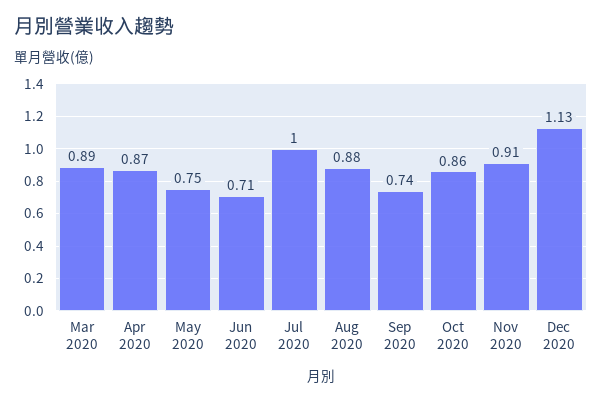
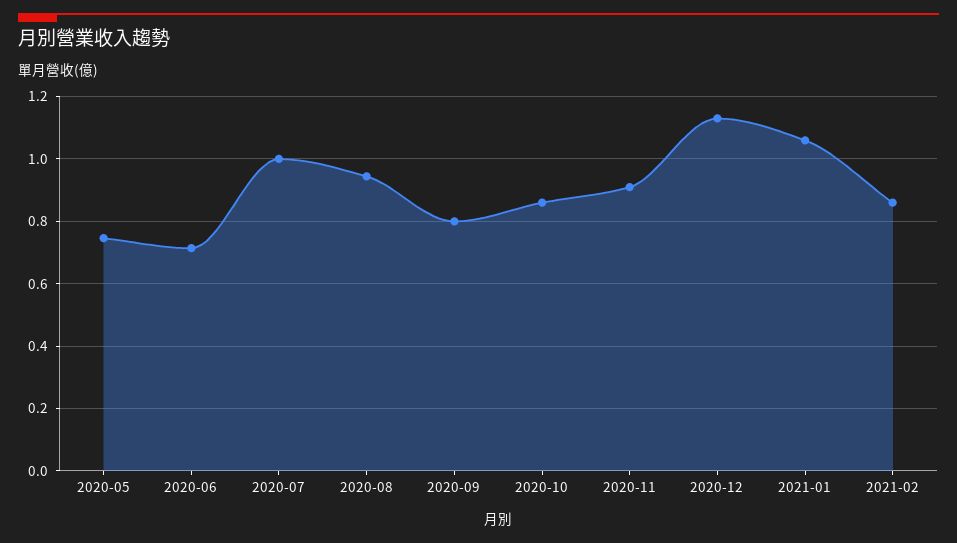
Mar 2020: 0.89 -> none
Apr 2020: 0.87 -> none
Aug 2020: 0.88 -> 0.94
Sep 2020: 0.74 -> 0.8
2021-01: none -> 1.06
2021-02: none -> 0.86

